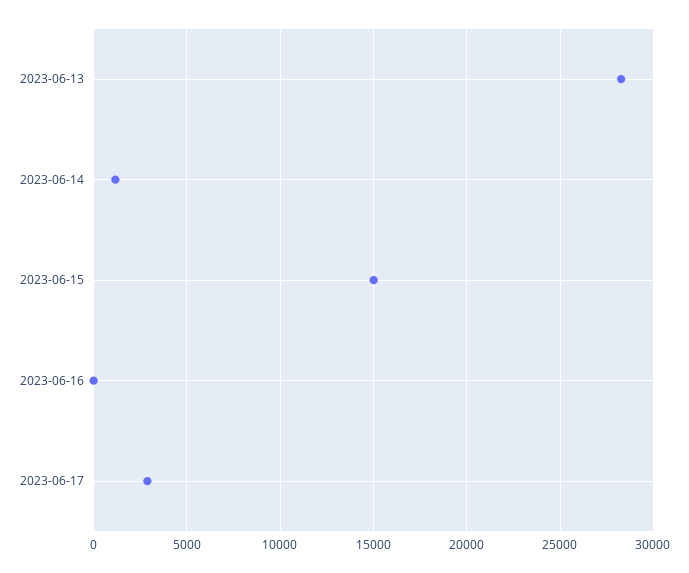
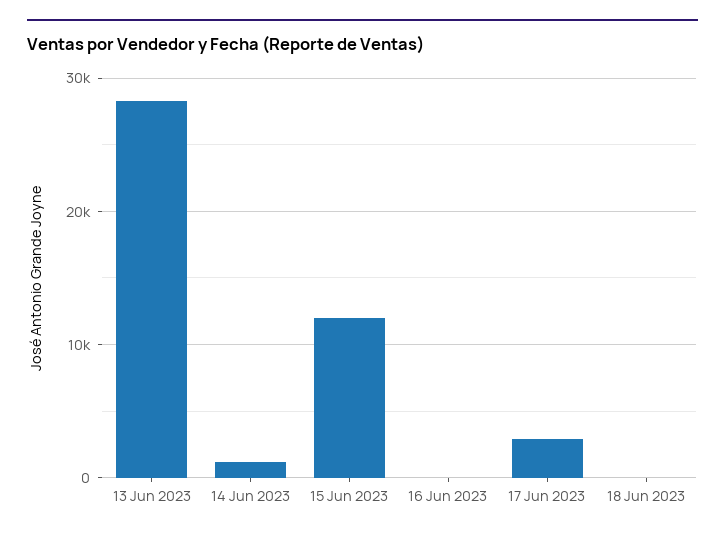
2023-06-15: 15000 -> 12000
18 Jun 2023: none -> 0

